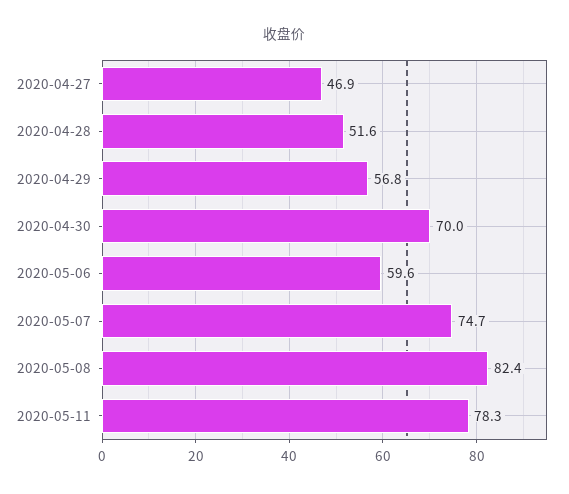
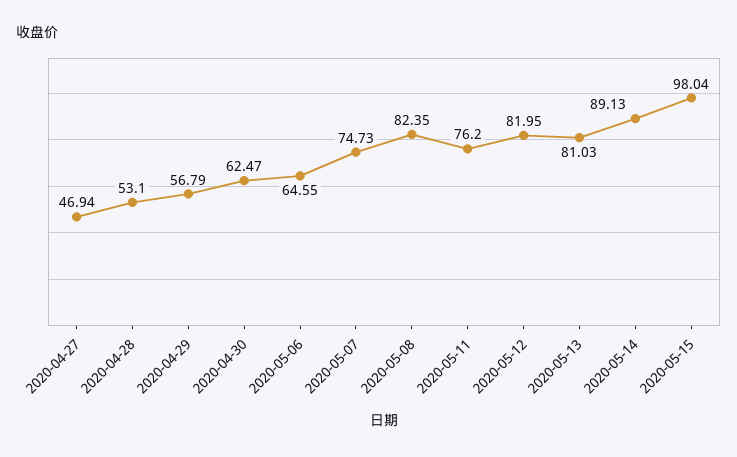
2020-04-28: 51.6 -> 53.1
2020-04-30: 70 -> 62.47
2020-05-06: 59.6 -> 64.55
2020-05-11: 78.3 -> 76.2
2020-05-12: none -> 81.95
2020-05-13: none -> 81.03
2020-05-14: none -> 89.13
2020-05-15: none -> 98.04

